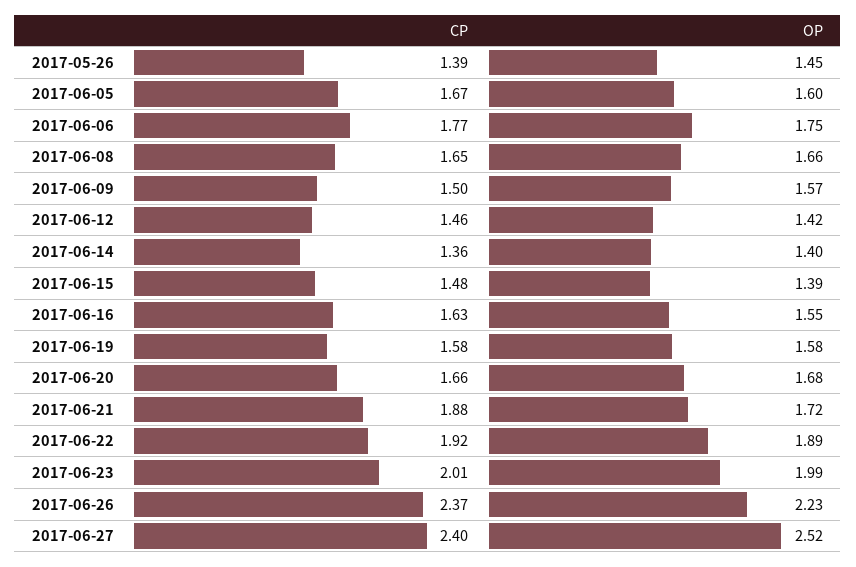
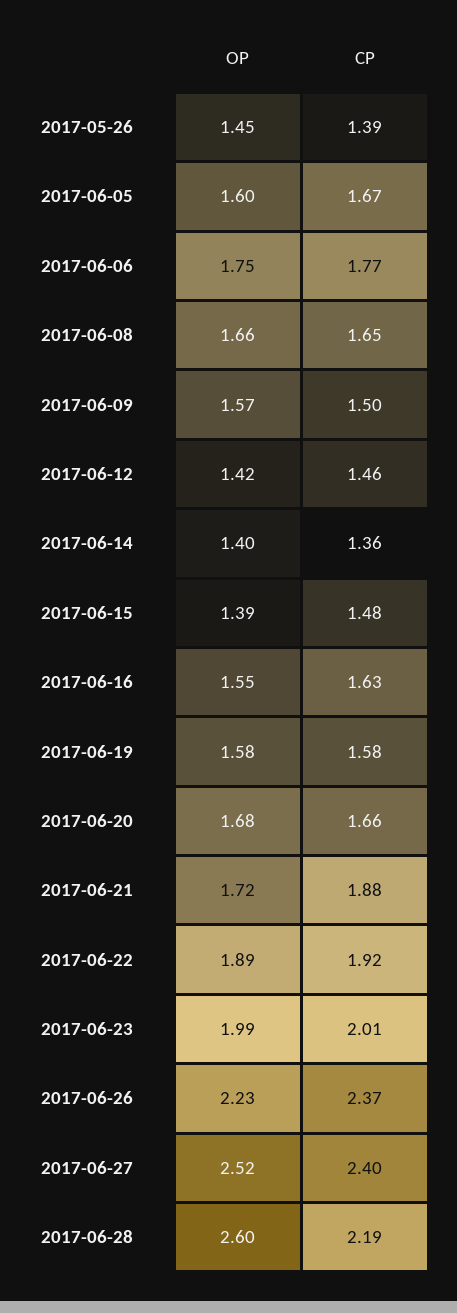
OP, 2017-06-28: none -> 2.6
CP, 2017-06-28: none -> 2.19

